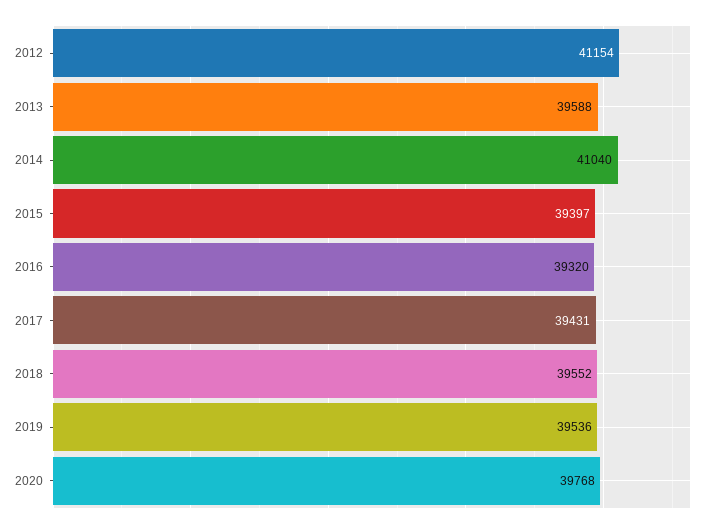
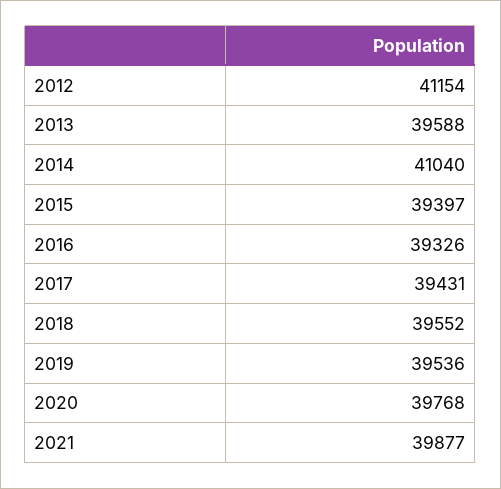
2016: 39320 -> 39326
2021: none -> 39877

